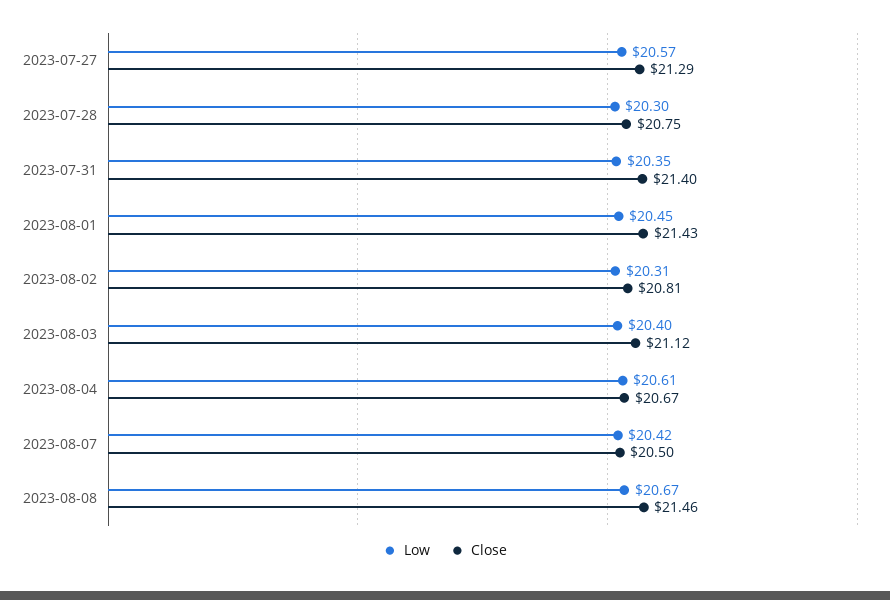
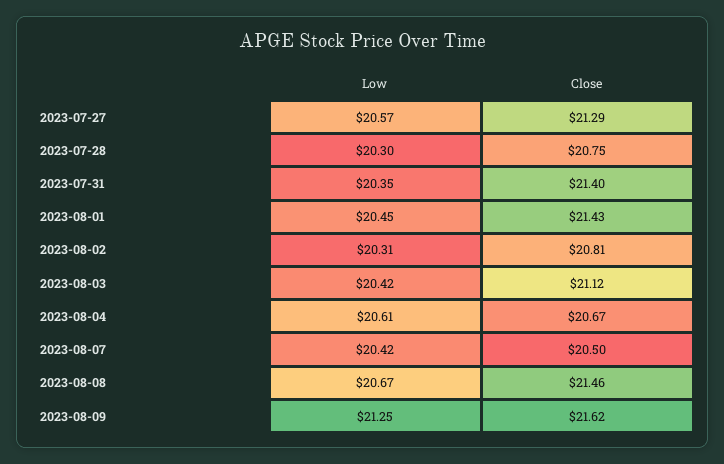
Low, 2023-08-03: 20.4 -> 20.42
Low, 2023-08-09: none -> 21.25
Close, 2023-08-09: none -> 21.62

